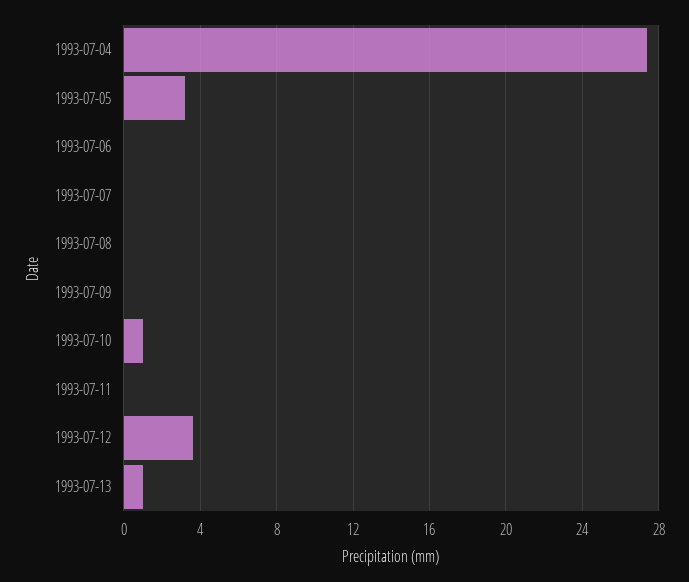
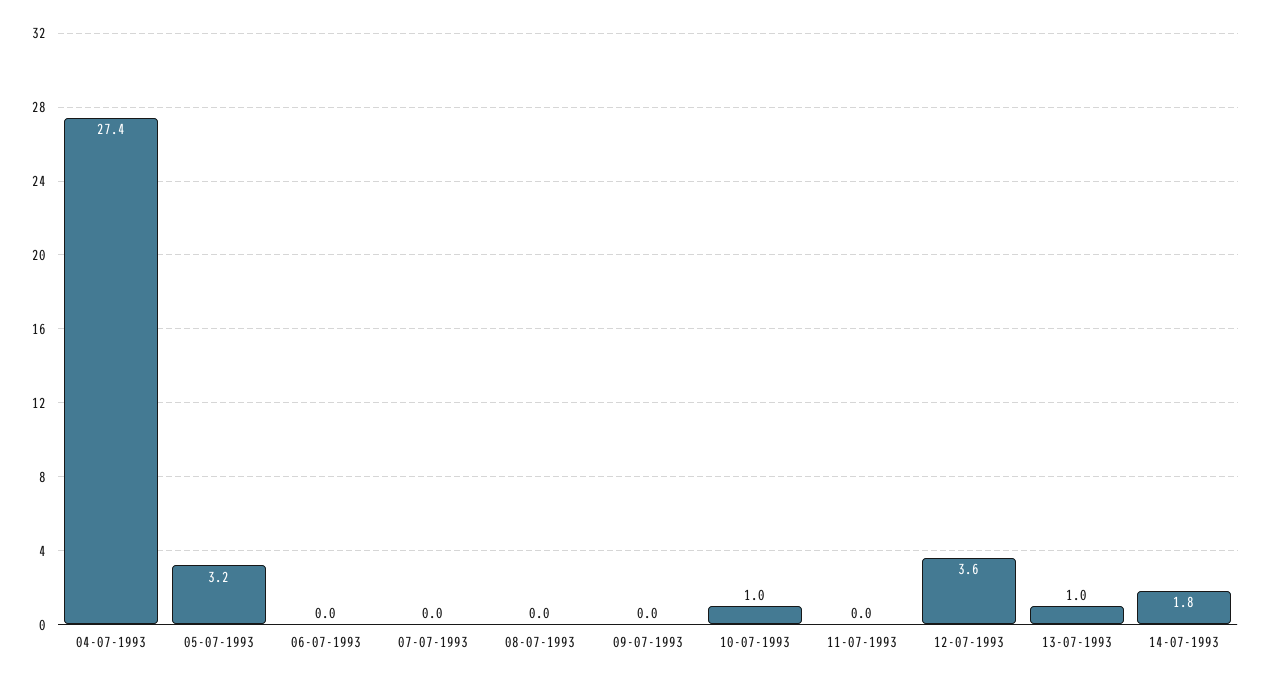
14-07-1993: none -> 1.8

